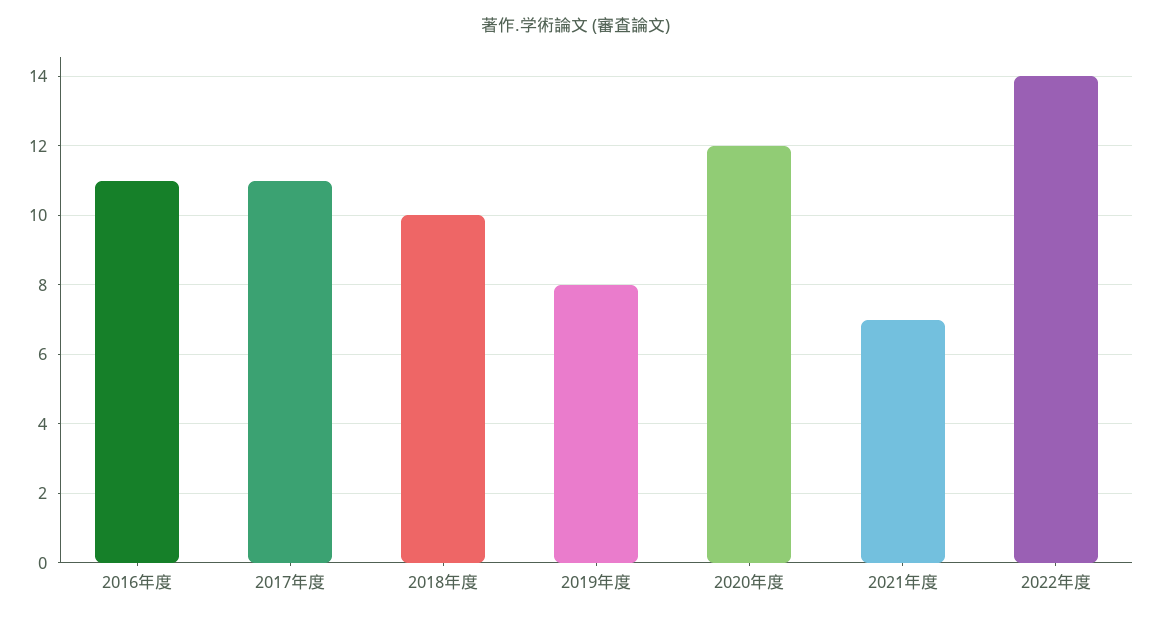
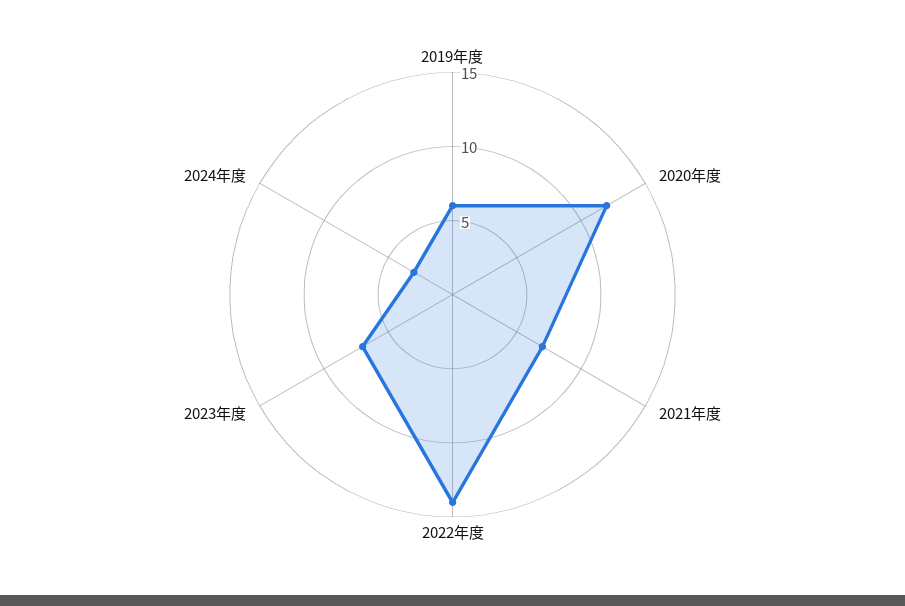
2016年度: 11 -> none
2017年度: 11 -> none
2018年度: 10 -> none
2019年度: 8 -> 6
2023年度: none -> 7
2024年度: none -> 3

